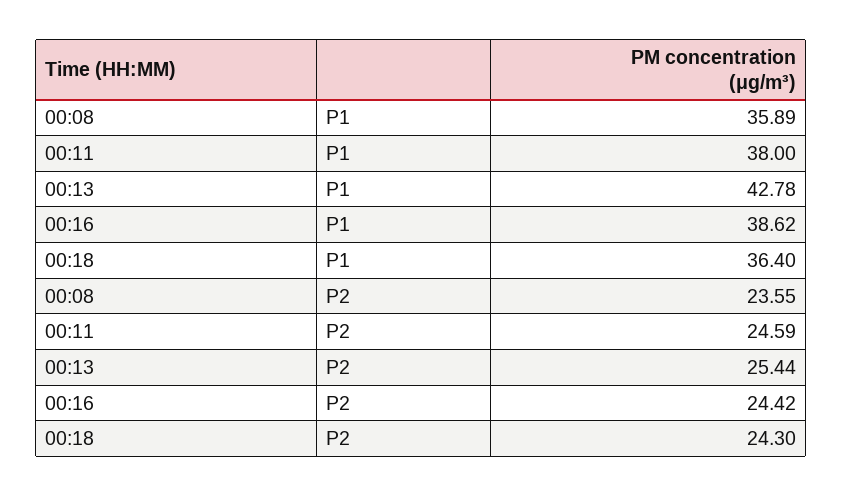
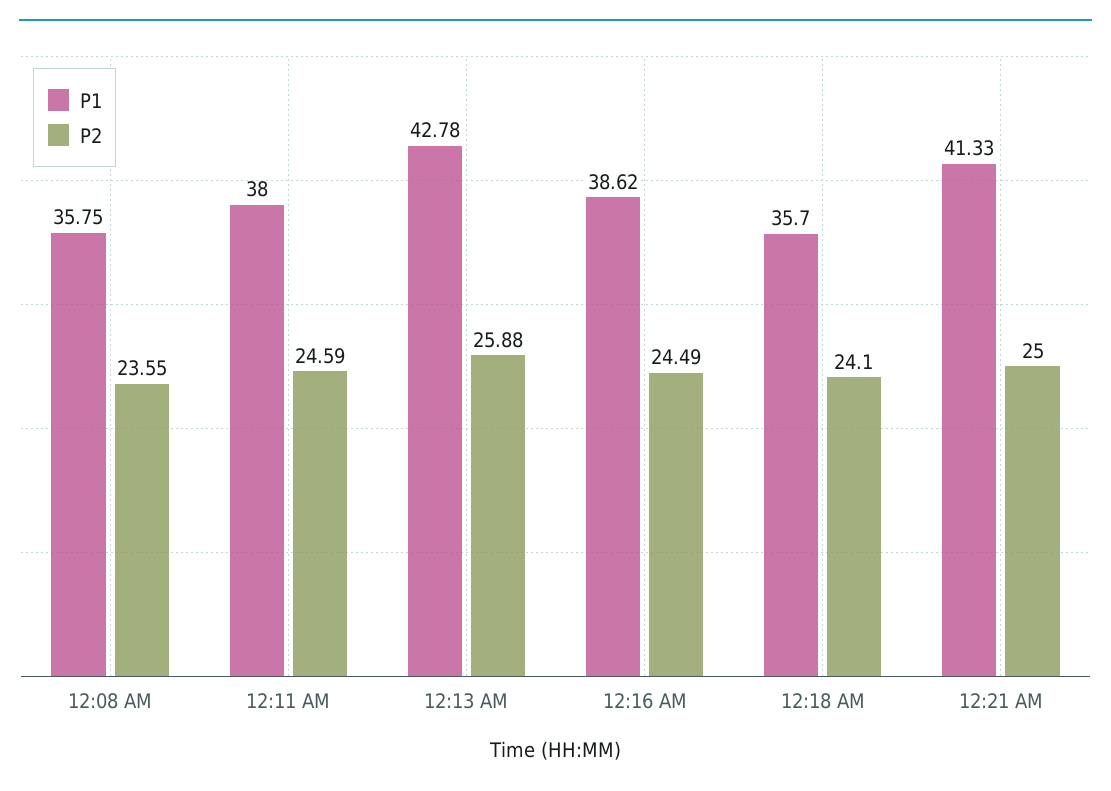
P1, 00:08: 35.89 -> 35.75
P1, 00:18: 36.4 -> 35.7
P2, 00:13: 25.44 -> 25.88
P2, 00:16: 24.42 -> 24.49
P2, 00:18: 24.3 -> 24.1
P1, 12:21 AM: none -> 41.33
P2, 12:21 AM: none -> 25

